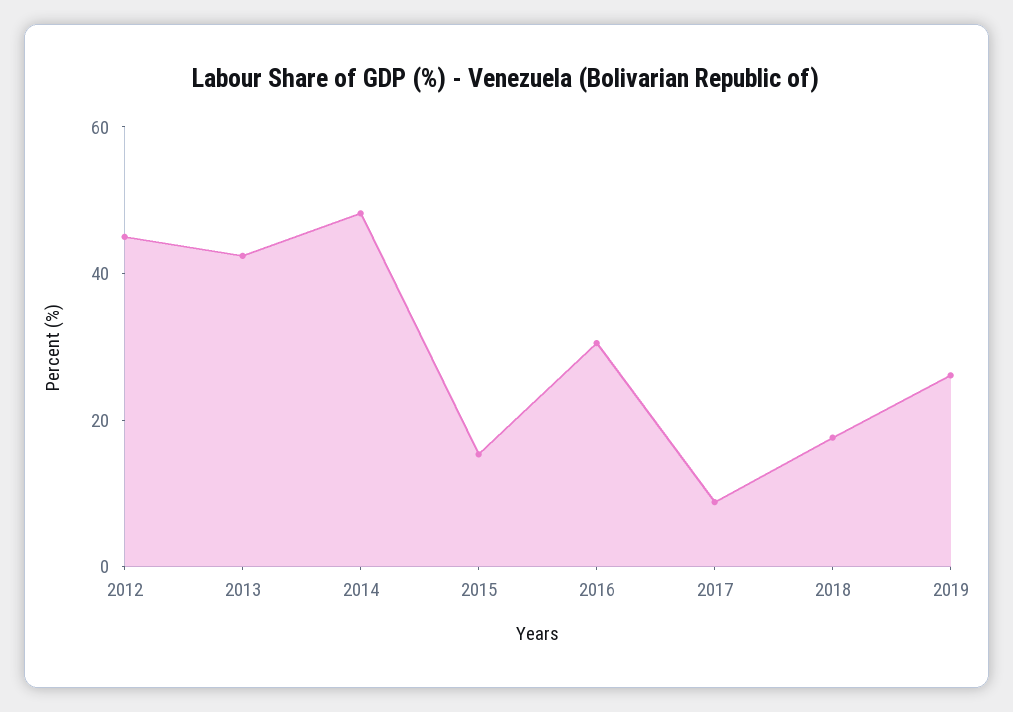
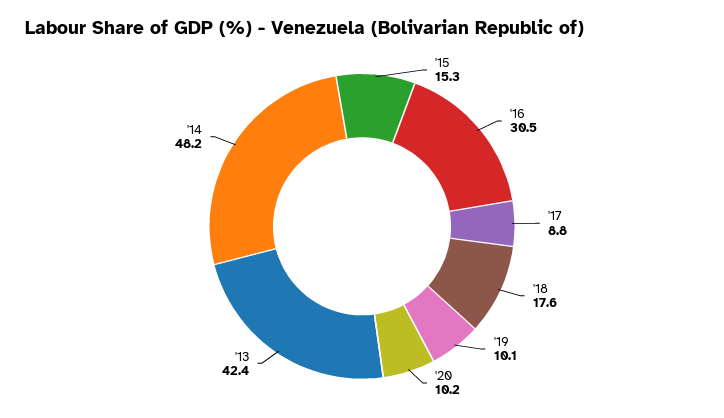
2012: 45 -> none
2019: 25 -> 10.1
'20: none -> 10.2

